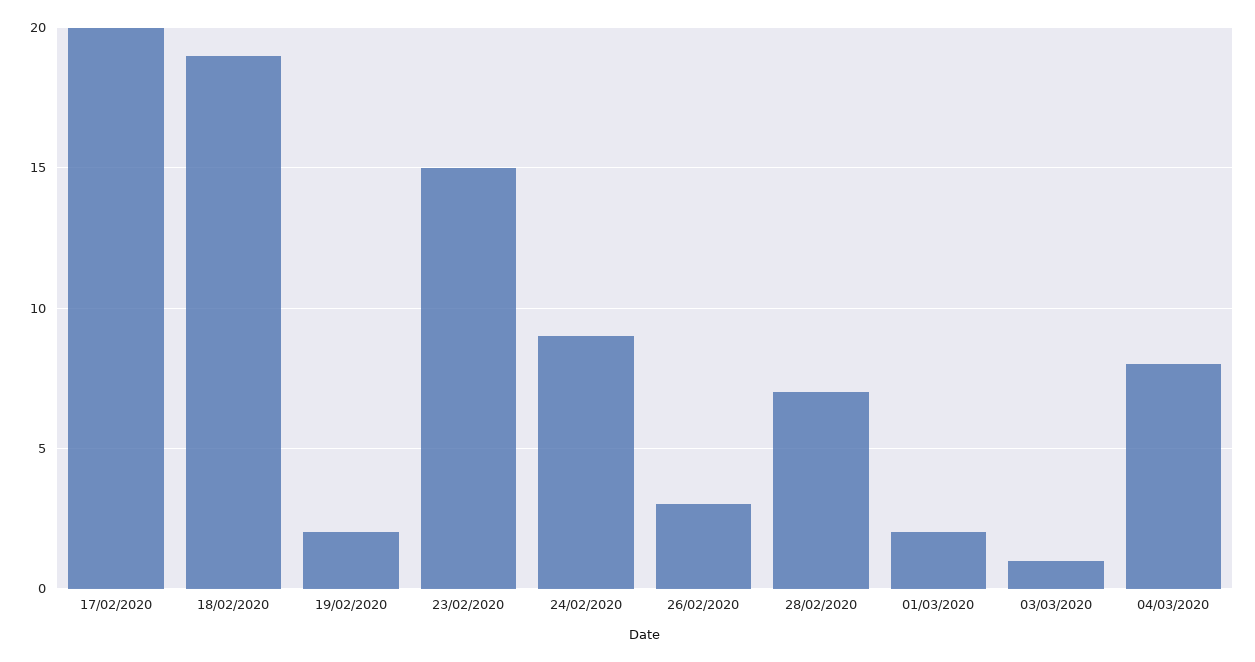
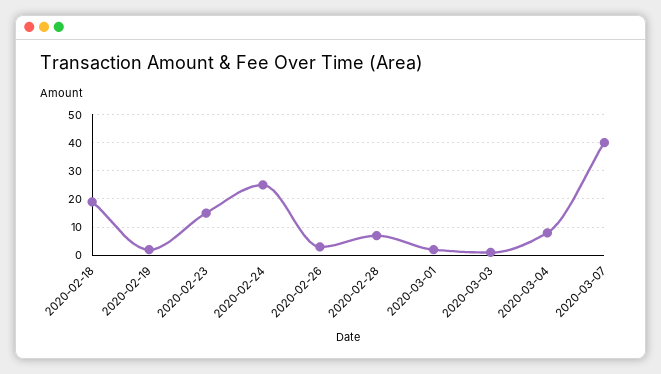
17/02/2020: 20 -> none
24/02/2020: 9 -> 25
2020-03-07: none -> 40

